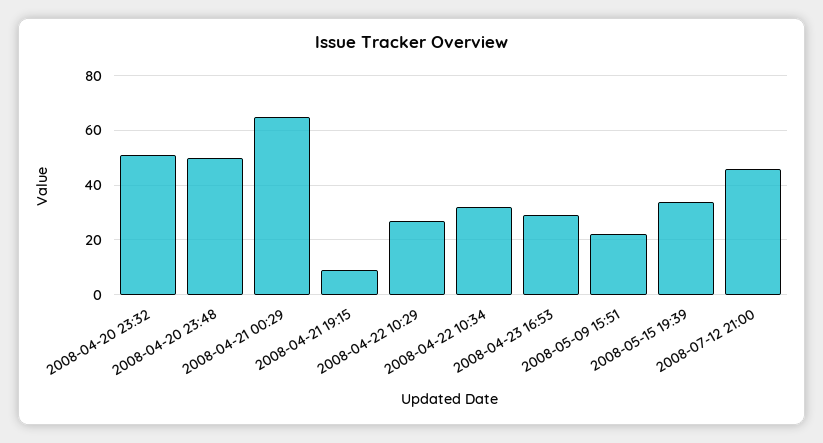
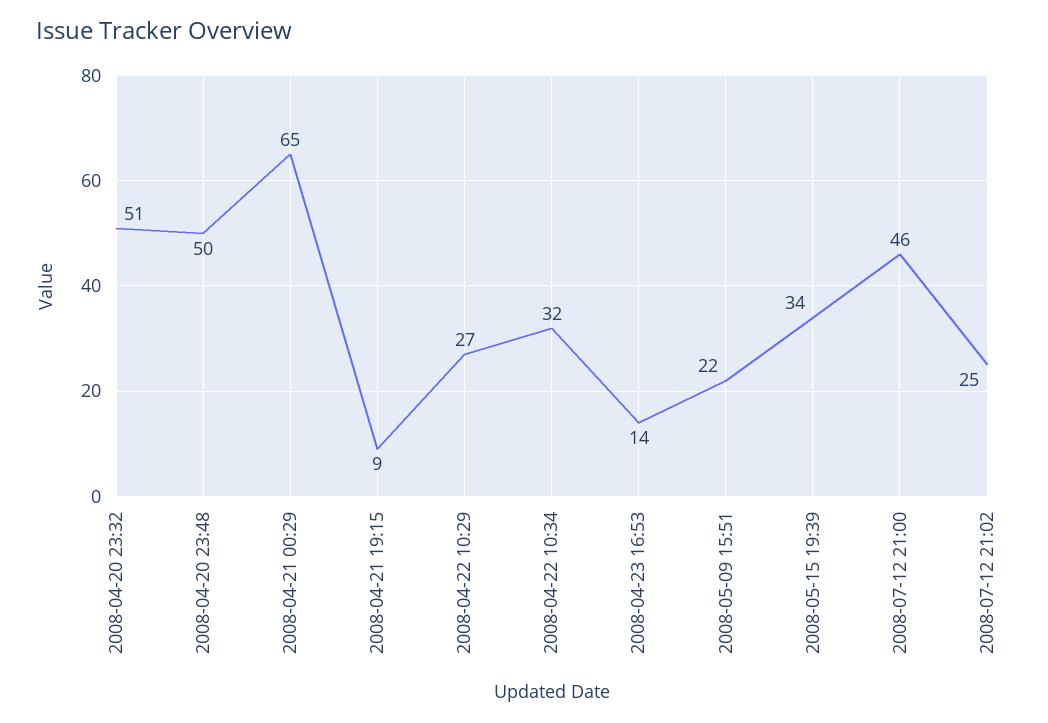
2008-04-23 16:53: 30 -> 14
2008-07-12 21:02: none -> 25

